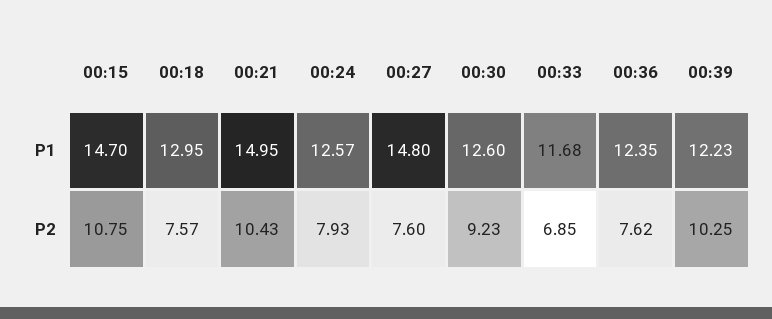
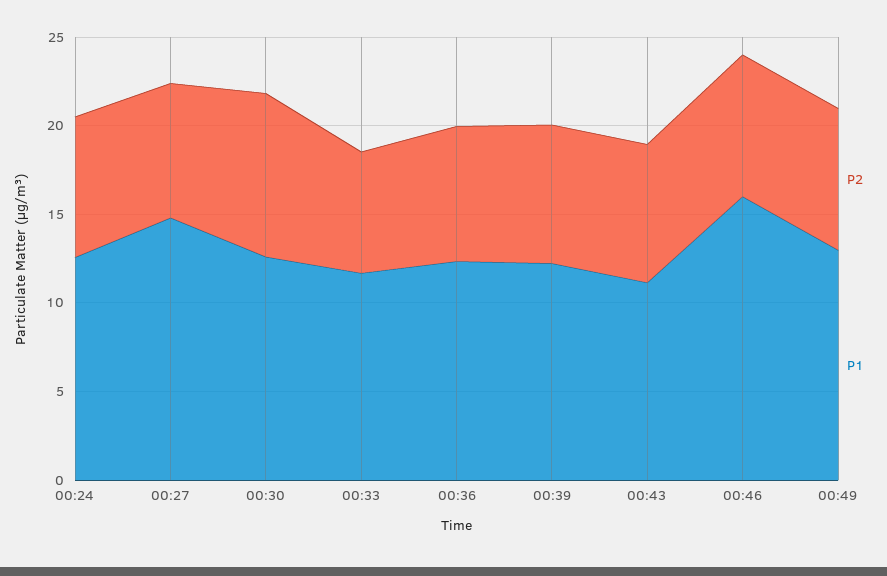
P1, 00:15: 14.7 -> none
P1, 00:18: 12.95 -> none
P1, 00:21: 14.95 -> none
P2, 00:15: 10.75 -> none
P2, 00:18: 7.57 -> none
P2, 00:21: 10.43 -> none
P2, 00:39: 10.25 -> 8
P2, 00:43: none -> 8
P1, 00:43: none -> 11
P2, 00:46: none -> 8
P1, 00:46: none -> 16
P2, 00:49: none -> 8
P1, 00:49: none -> 13

